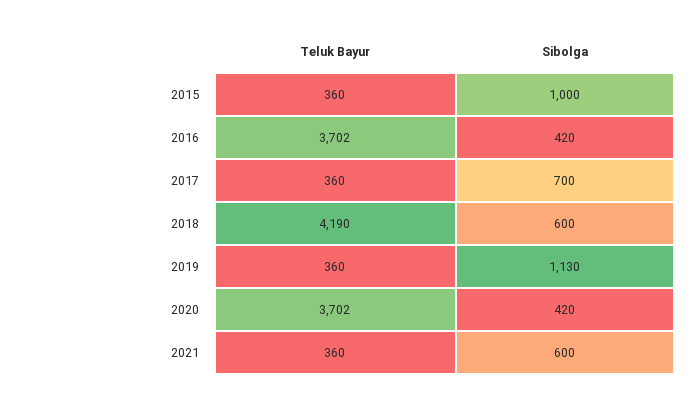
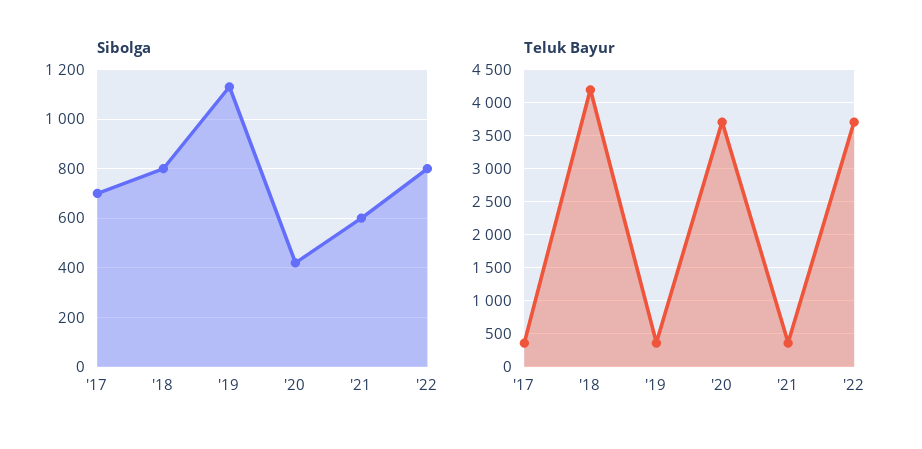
Teluk Bayur, 2015: 360 -> none
Sibolga, 2015: 1000 -> none
Teluk Bayur, 2016: 3702 -> none
Sibolga, 2016: 420 -> none
Sibolga, 2018: 600 -> 800
Sibolga, '22: none -> 800
Teluk Bayur, '22: none -> 3700

